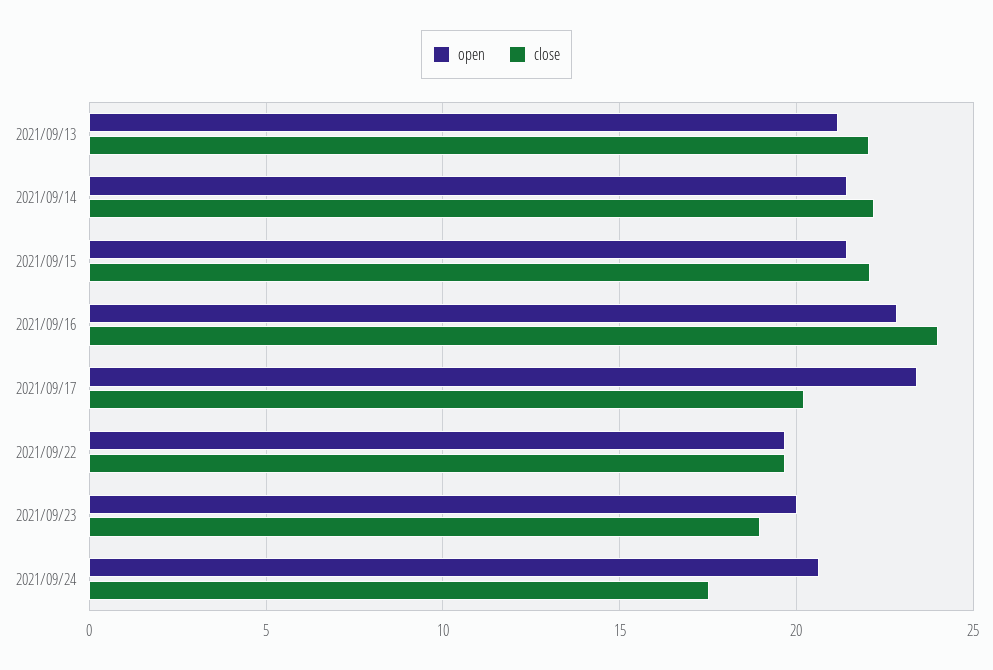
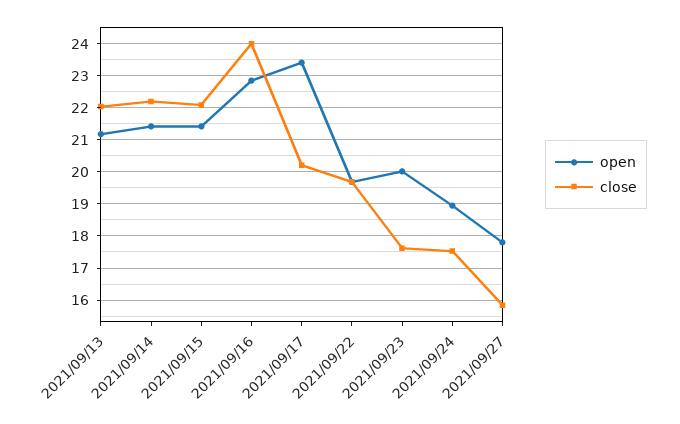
close, 2021/09/23: 19 -> 17.6
open, 2021/09/24: 20.5 -> 19
open, 2021/09/27: none -> 17.8
close, 2021/09/27: none -> 15.8

